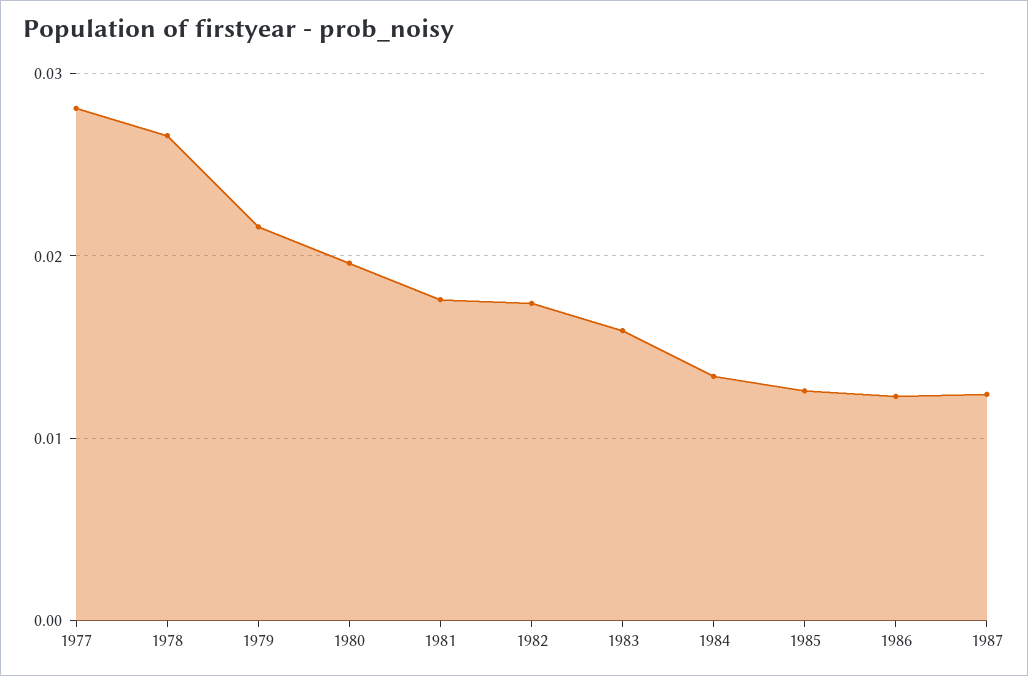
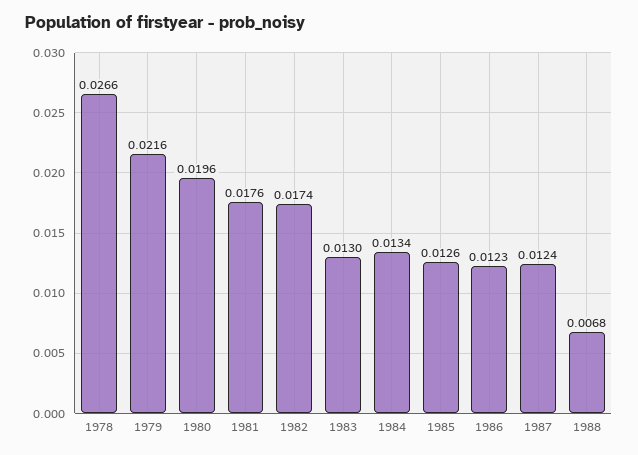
1977: 0.028 -> none
1983: 0.016 -> 0.013
1988: none -> 0.0068

